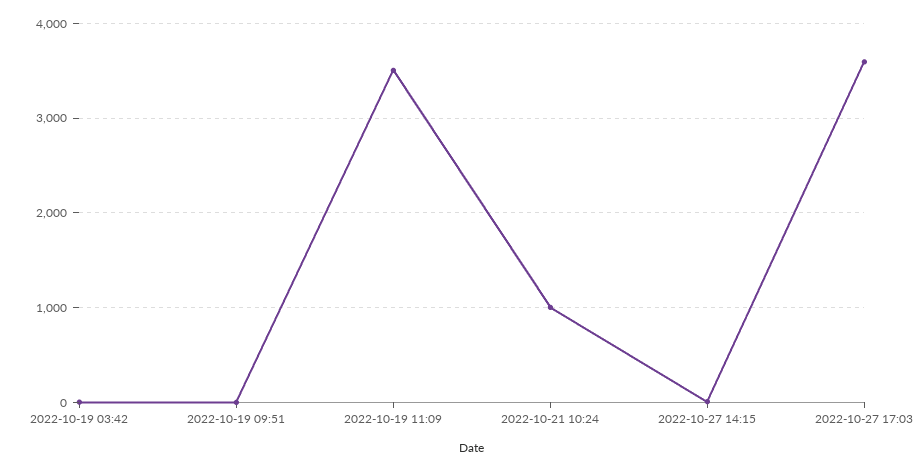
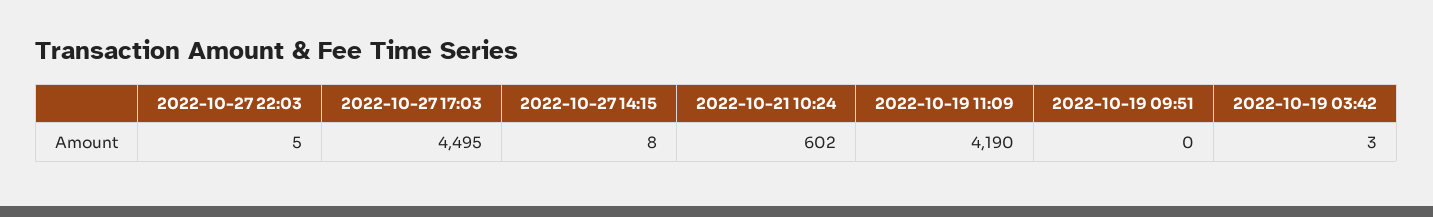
2022-10-19 11:09: 3500 -> 4190
2022-10-21 10:24: 1000 -> 602
2022-10-27 17:03: 3600 -> 4495
2022-10-27 22:03: none -> 5

